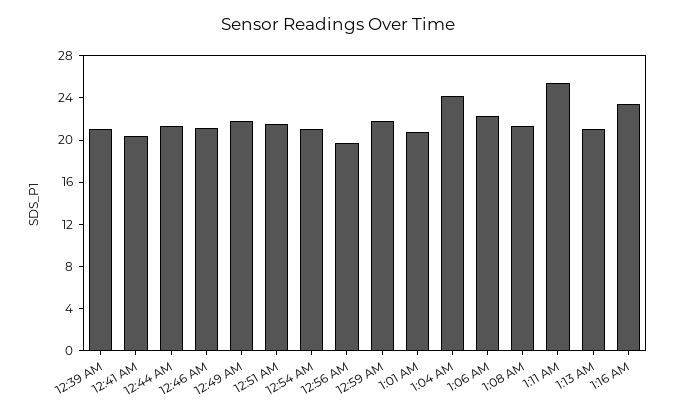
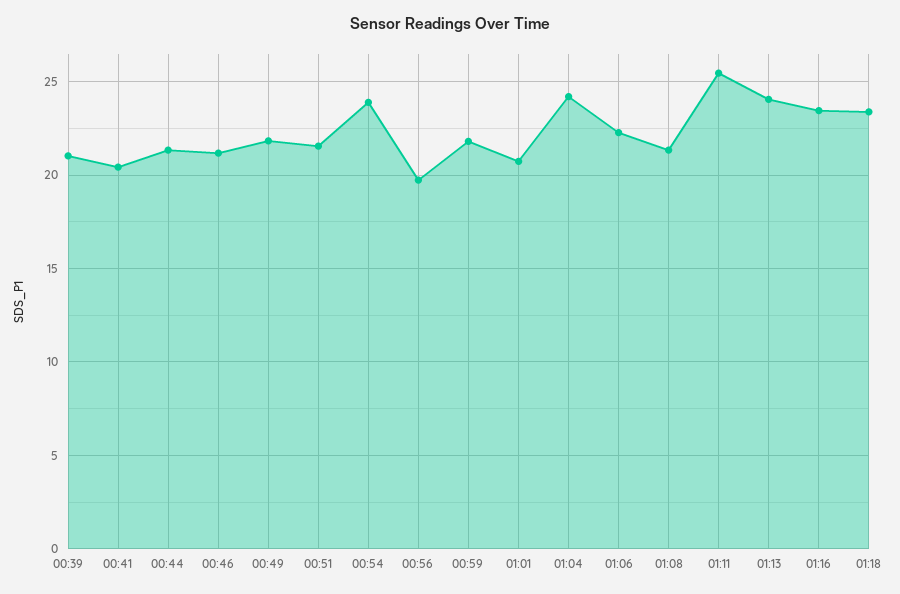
12:54 AM: 21 -> 24
1:13 AM: 21 -> 24
01:18: none -> 23.5

